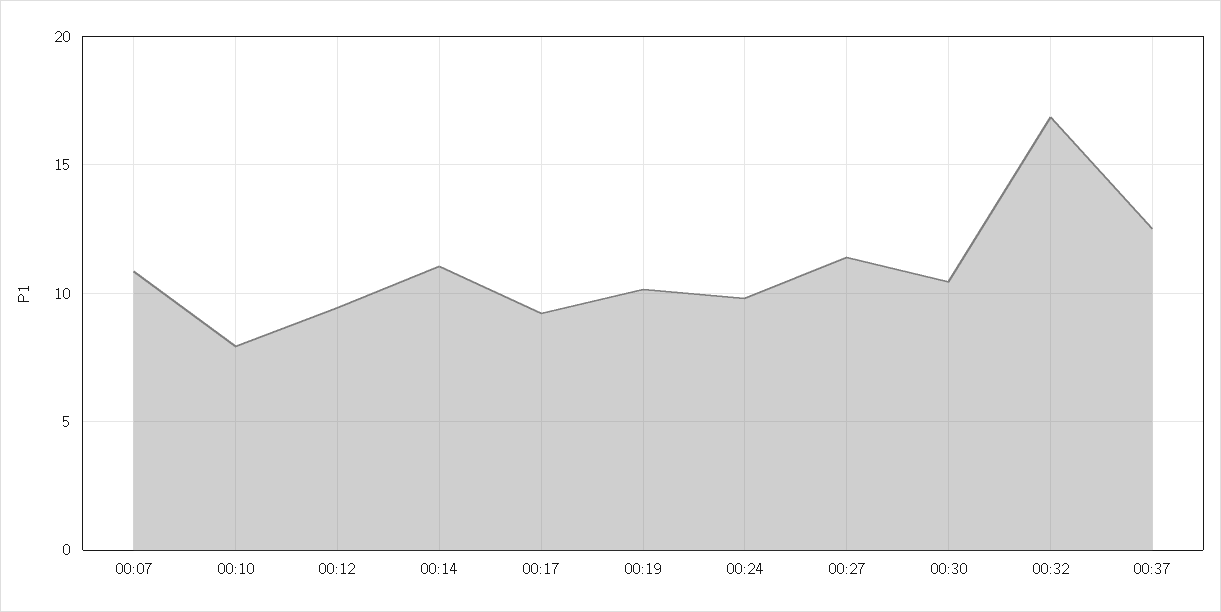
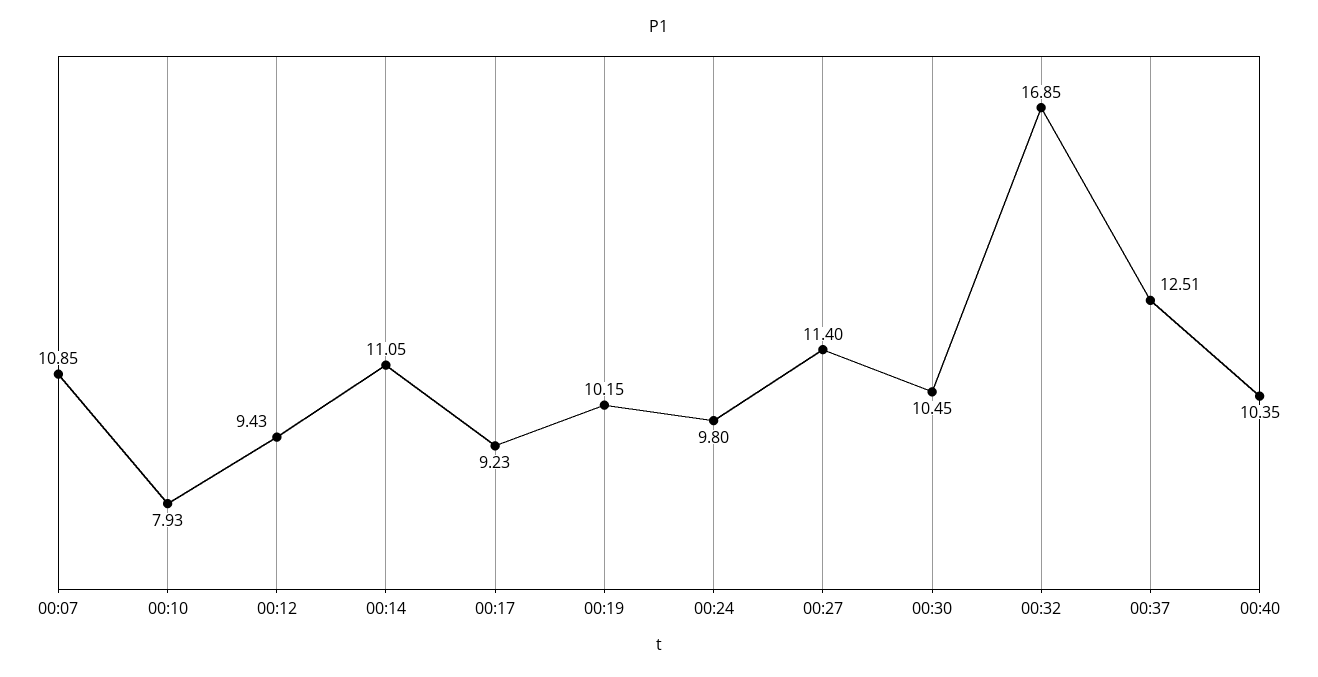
00:40: none -> 10.35

